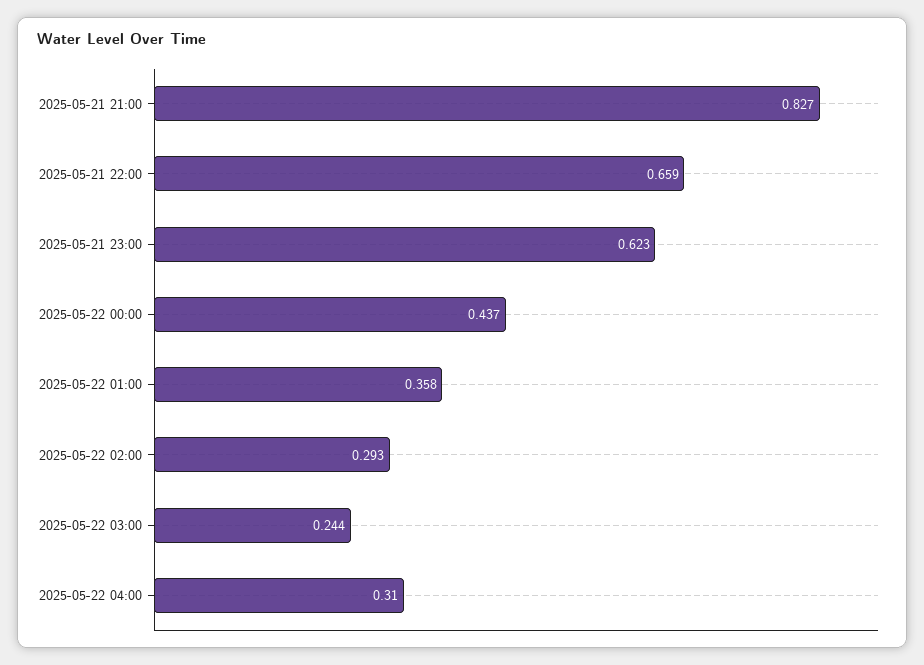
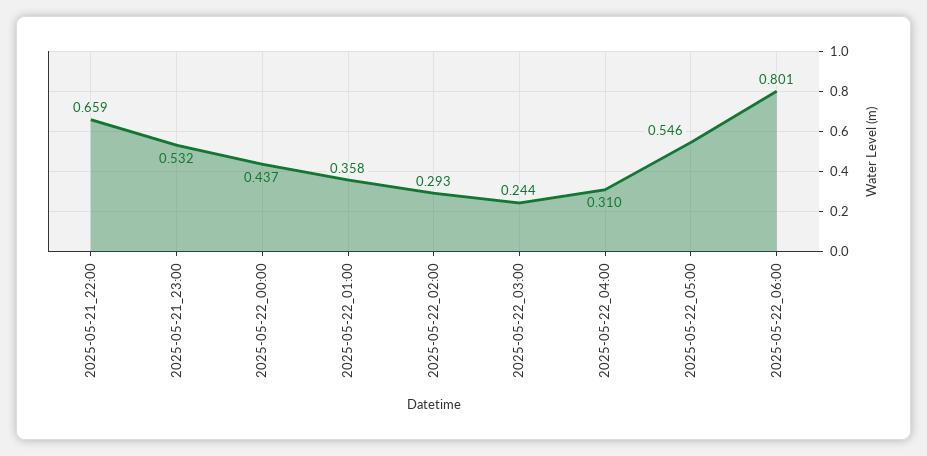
2025-05-21 21:00: 0.827 -> none
2025-05-21 23:00: 0.623 -> 0.532
2025-05-22_05:00: none -> 0.546
2025-05-22_06:00: none -> 0.801

